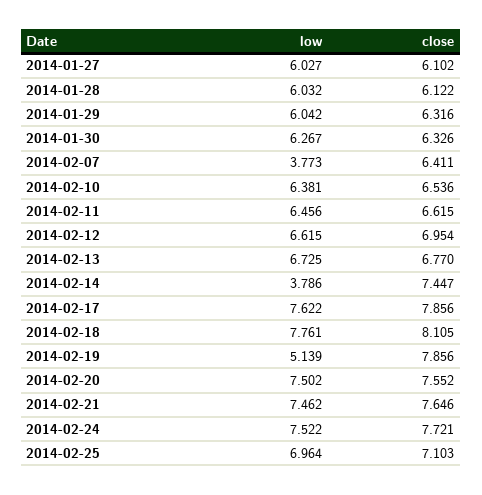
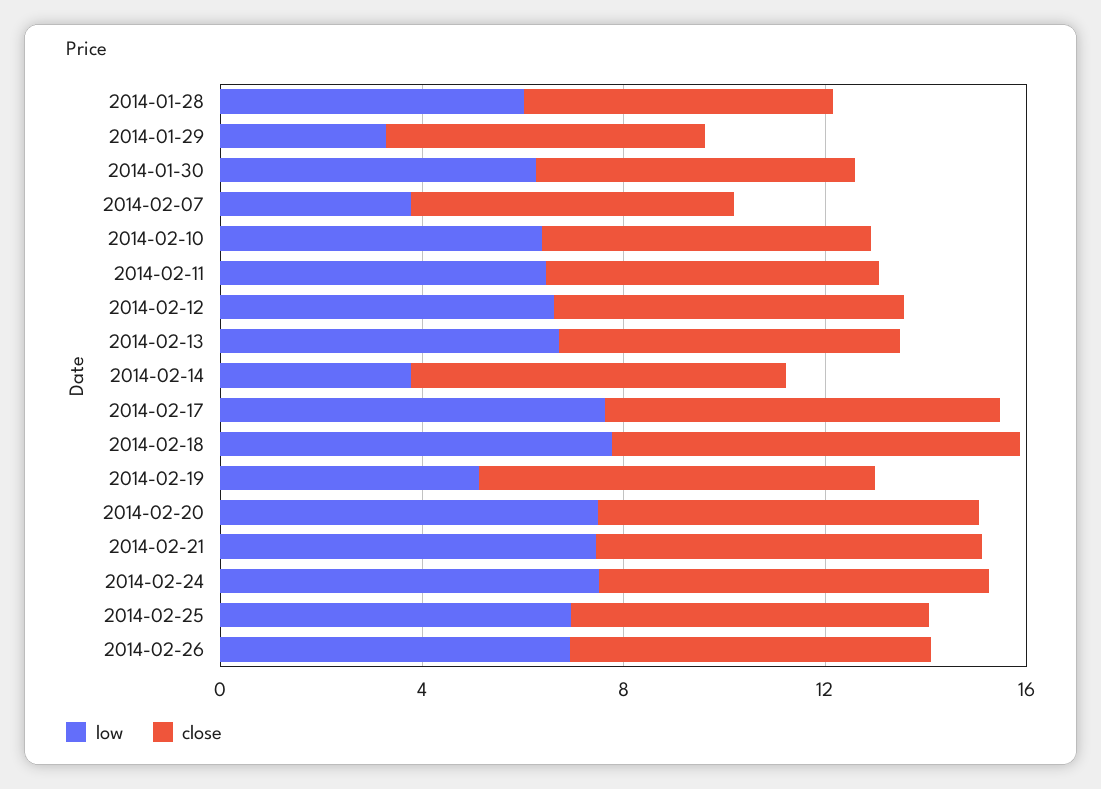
low, 2014-01-27: 6.027 -> none
close, 2014-01-27: 6.102 -> none
low, 2014-01-29: 6.042 -> 3
low, 2014-02-26: none -> 7
close, 2014-02-26: none -> 7

